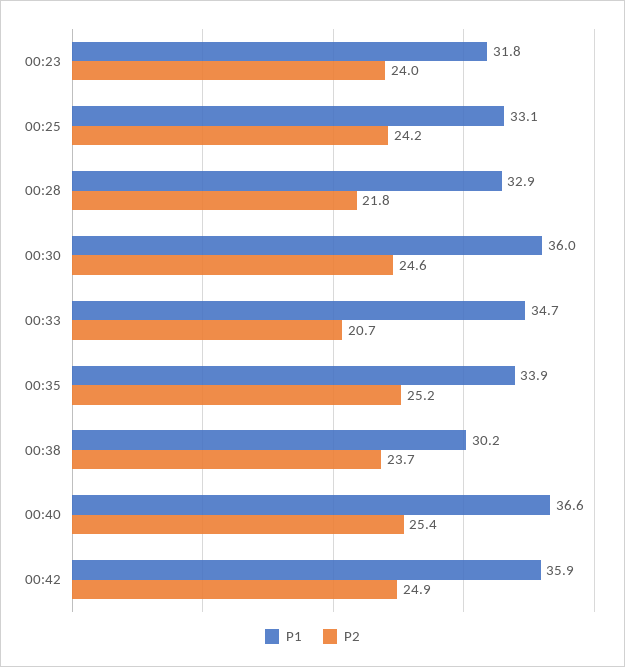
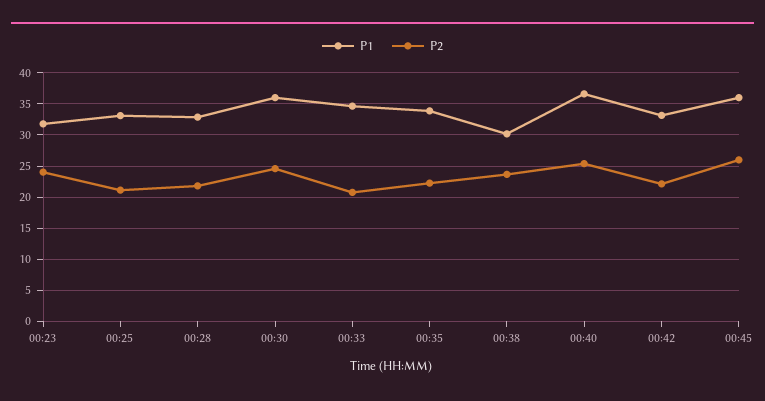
P2, 00:25: 24.2 -> 21
P2, 00:35: 25.2 -> 22
P1, 00:42: 35.9 -> 33
P2, 00:42: 24.9 -> 22
P1, 00:45: none -> 36
P2, 00:45: none -> 26

